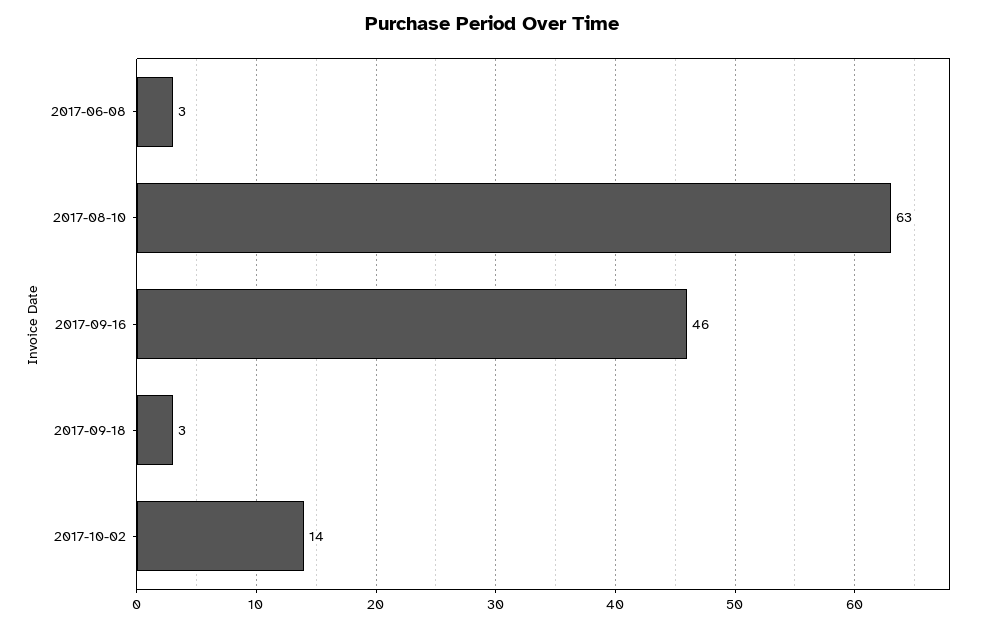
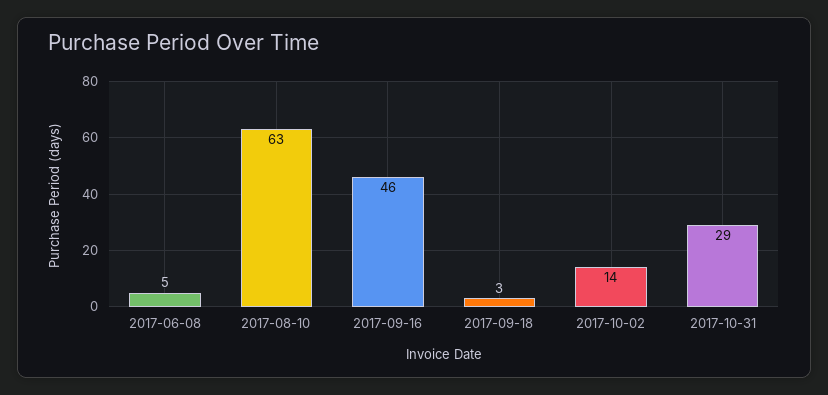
2017-06-08: 3 -> 5
2017-10-31: none -> 29

